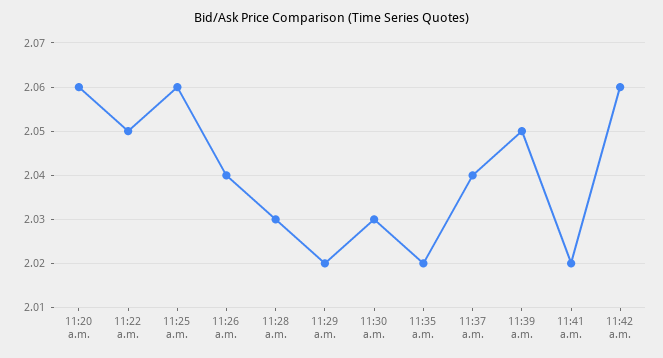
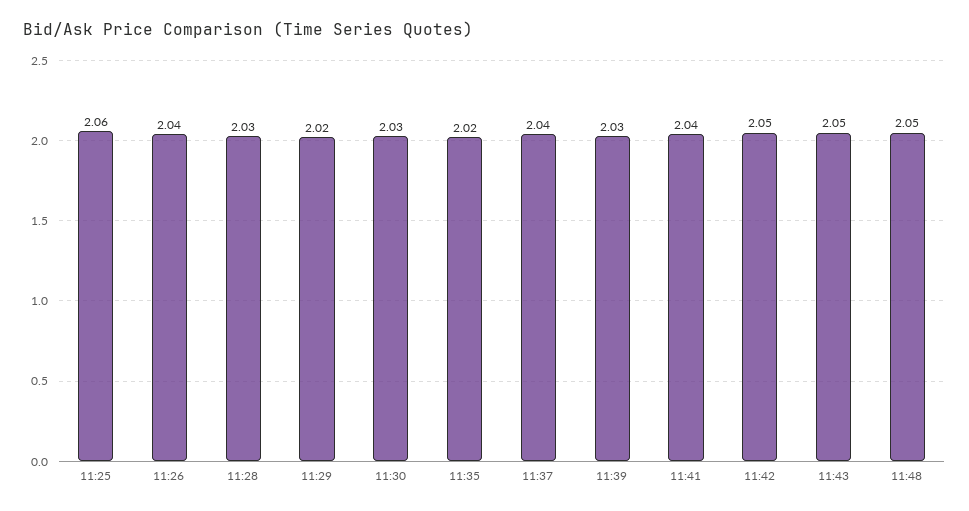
11:20 a.m.: 2.06 -> none
11:22 a.m.: 2.05 -> none
11:39 a.m.: 2.05 -> 2.03
11:41 a.m.: 2.02 -> 2.04
11:42 a.m.: 2.06 -> 2.05
11:43: none -> 2.05
11:48: none -> 2.05

